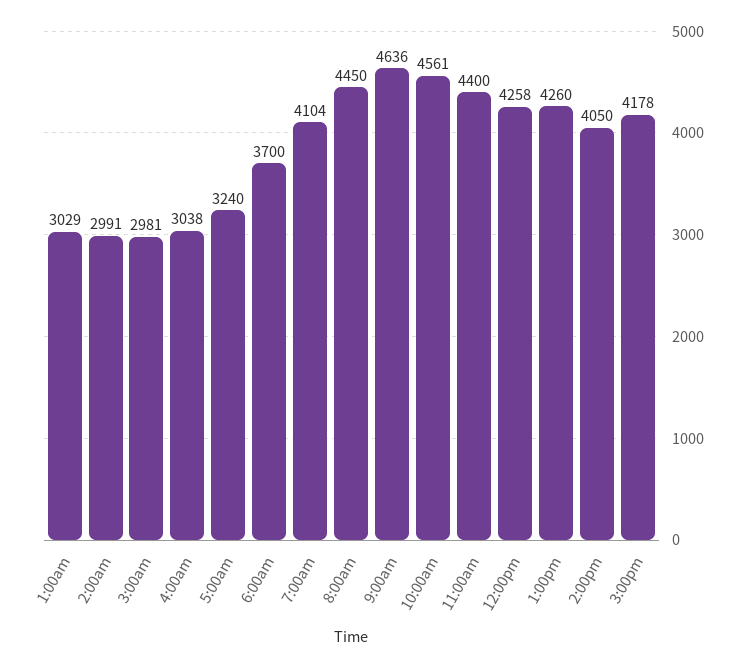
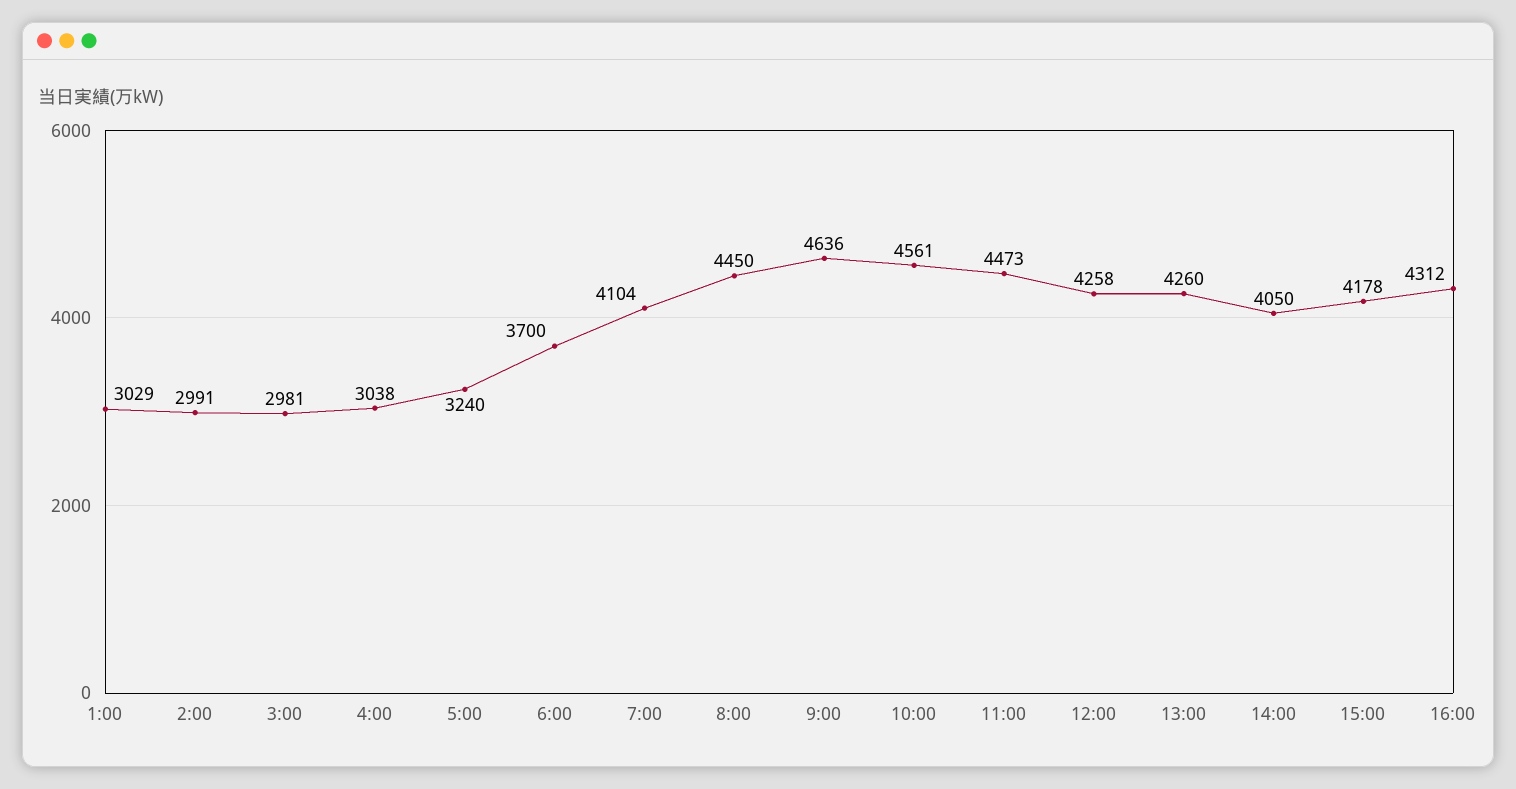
11:00am: 4400 -> 4473
16:00: none -> 4312

